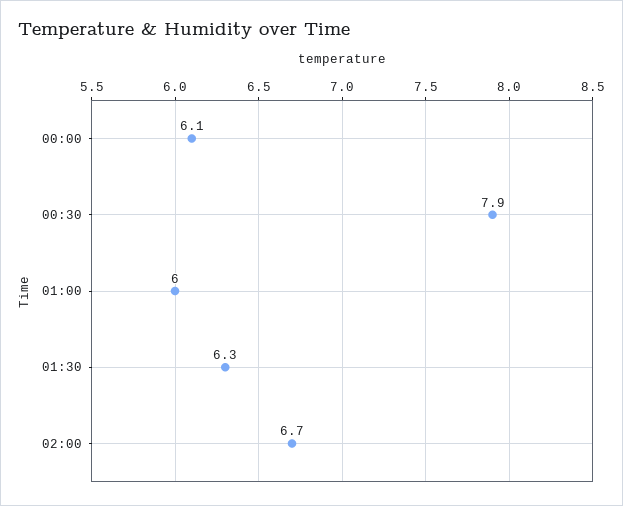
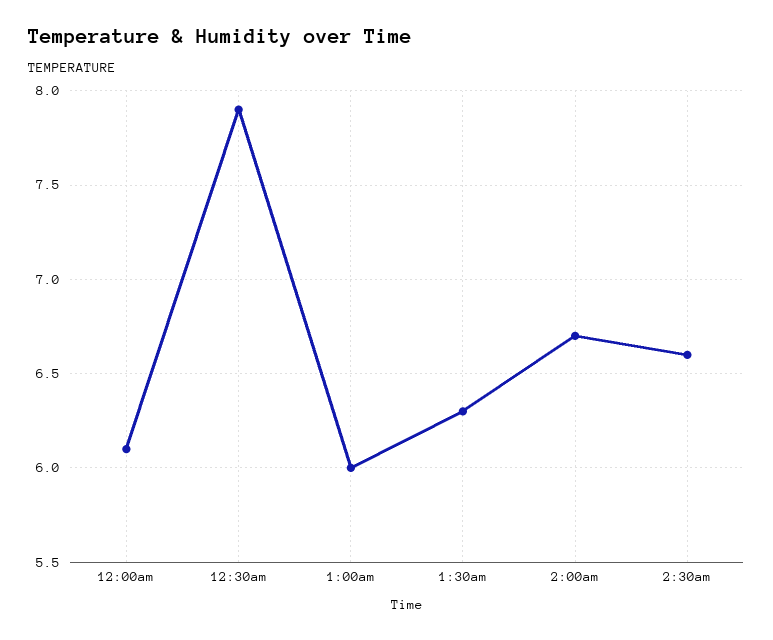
2:30am: none -> 6.6

